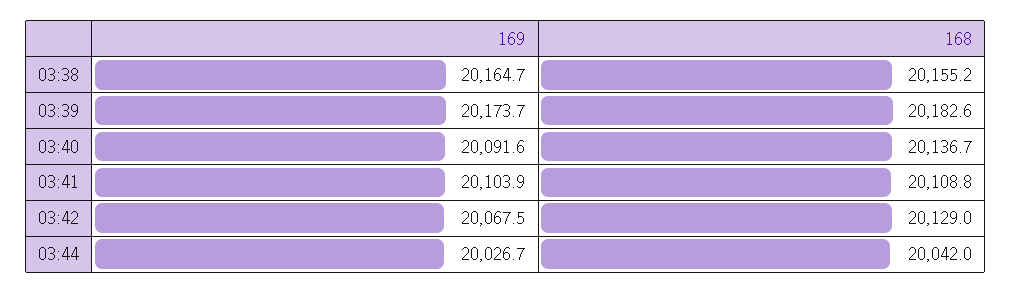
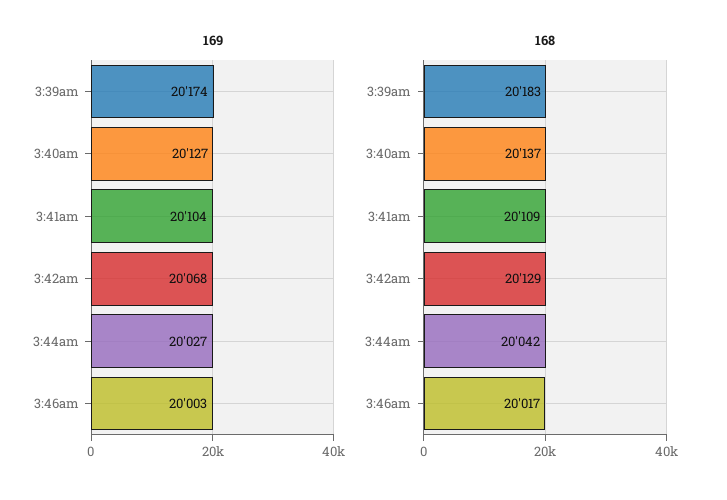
169, 03:38: 20164.7 -> none
168, 03:38: 20155.2 -> none
169, 03:40: 20091.6 -> 20127
169, 3:46am: none -> 20003
168, 3:46am: none -> 20017

